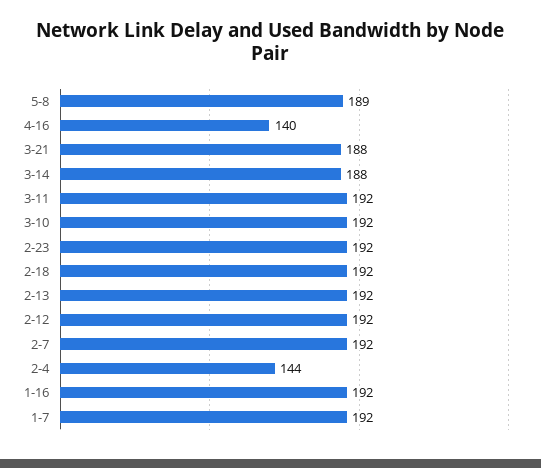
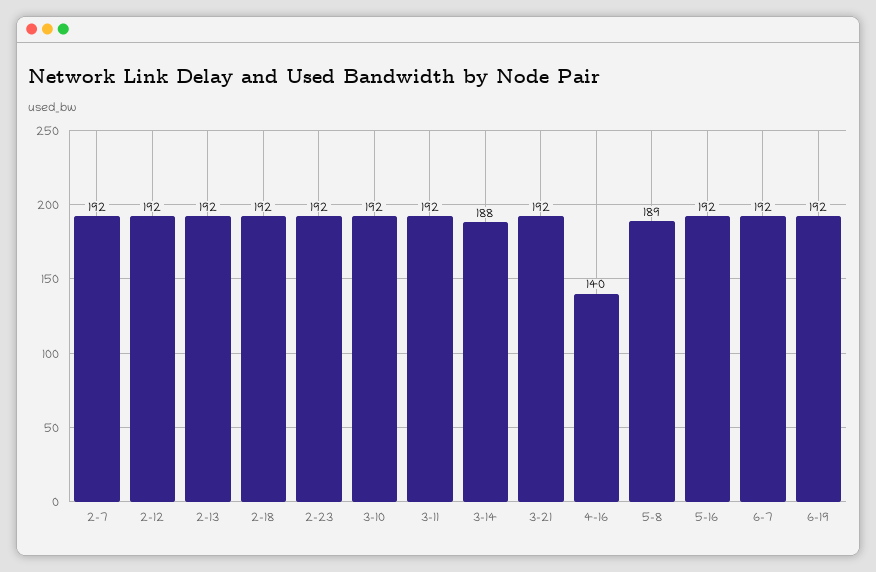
3-21: 188 -> 192
2-4: 144 -> none
1-16: 192 -> none
1-7: 192 -> none
5-16: none -> 192
6-7: none -> 192
6-19: none -> 192

